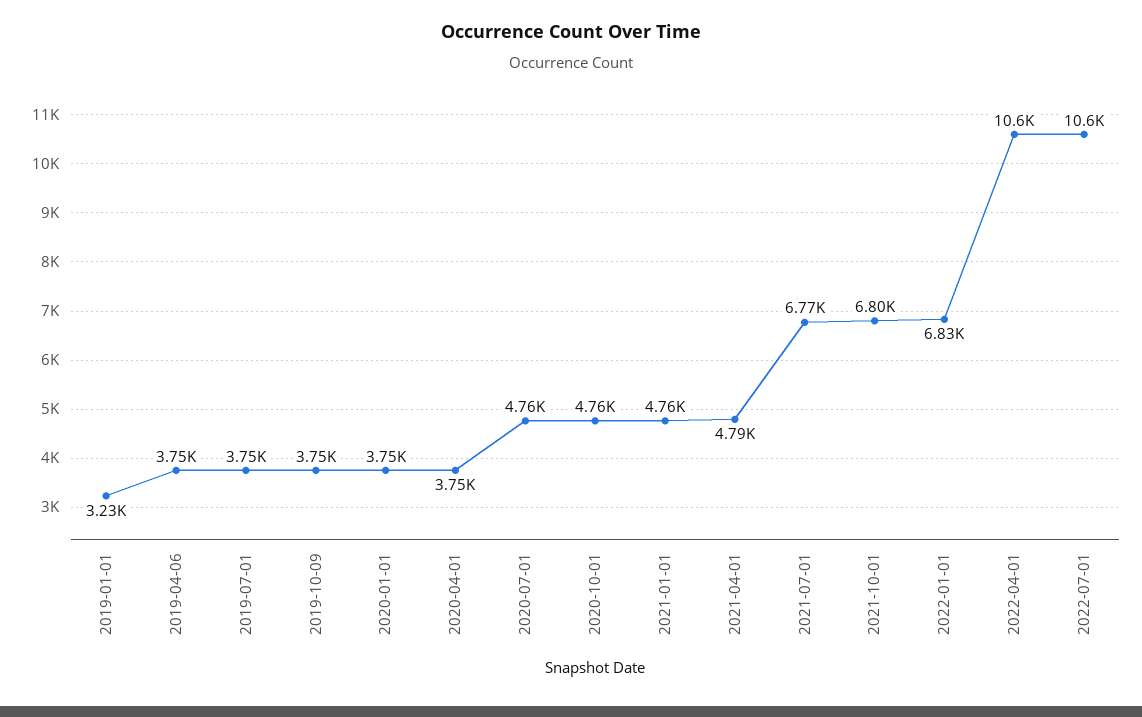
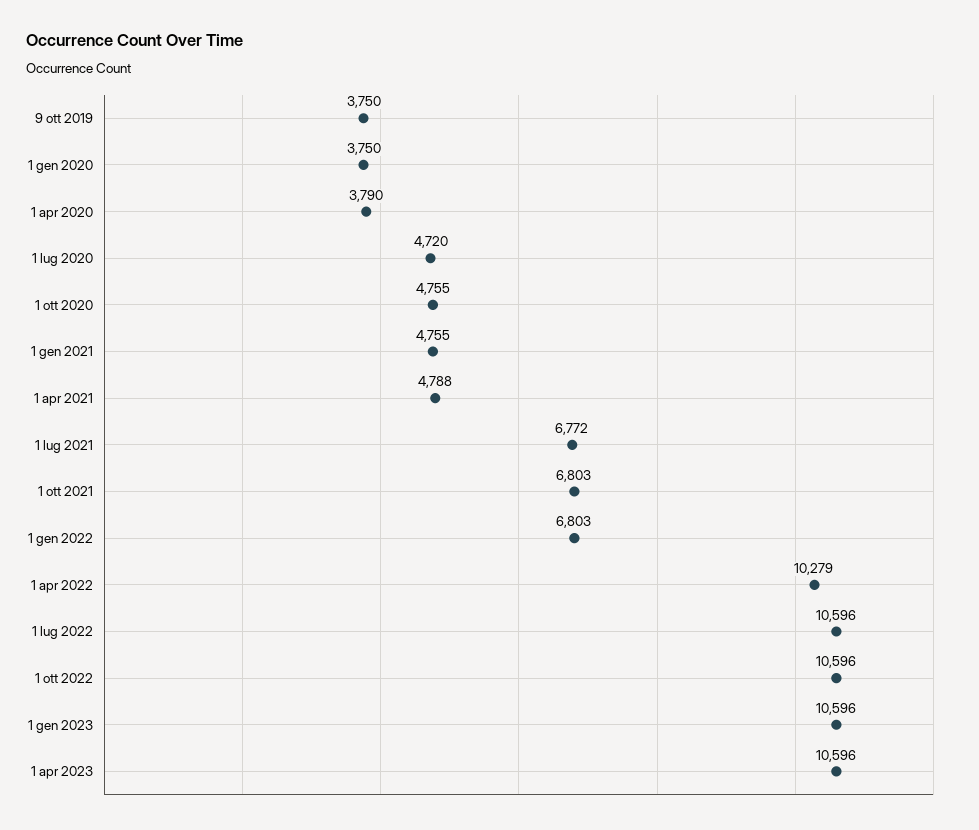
2019-01-01: 3230 -> none
2019-04-06: 3750 -> none
2019-07-01: 3750 -> none
2020-04-01: 3750 -> 3790
2020-07-01: 4760 -> 4720
2022-01-01: 6830 -> 6803
2022-04-01: 10600 -> 10279
1 ott 2022: none -> 10596
1 gen 2023: none -> 10596
1 apr 2023: none -> 10596

